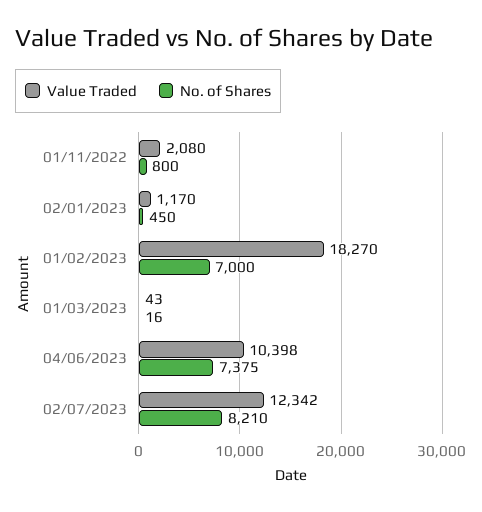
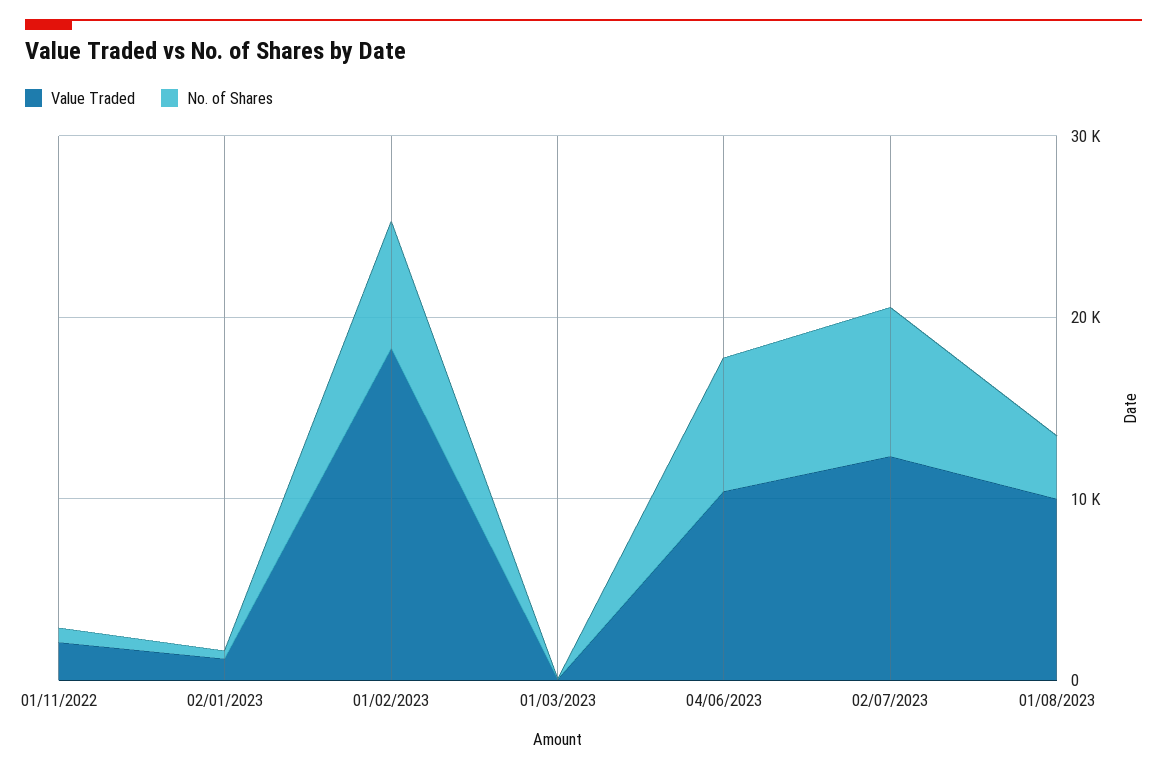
Value Traded, 01/08/2023: none -> 10000
No. of Shares, 01/08/2023: none -> 4000

